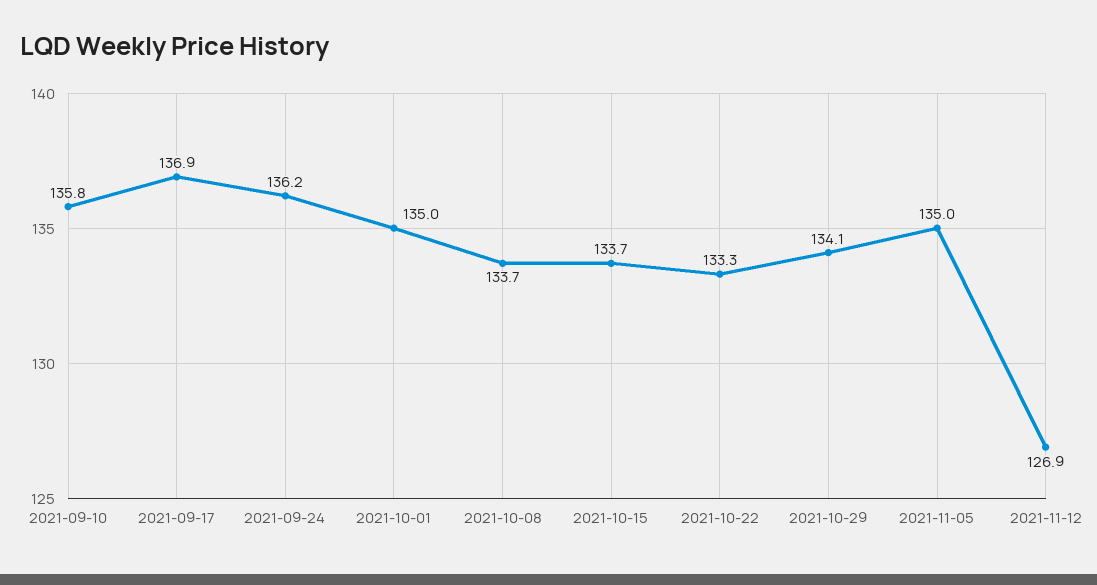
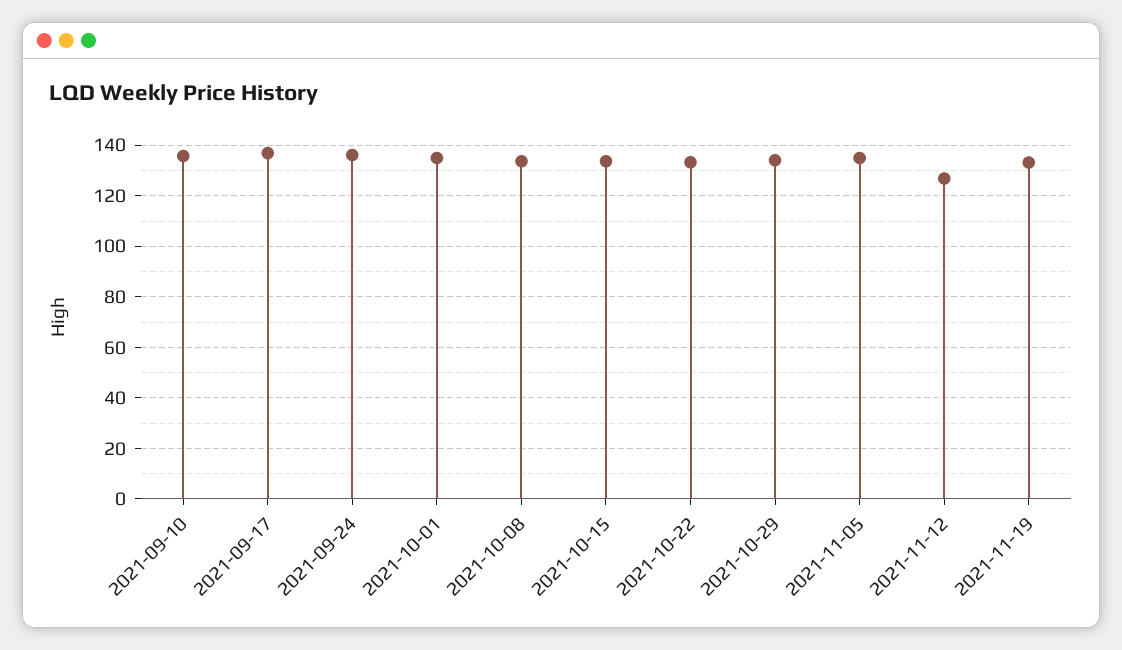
2021-11-19: none -> 132.5

